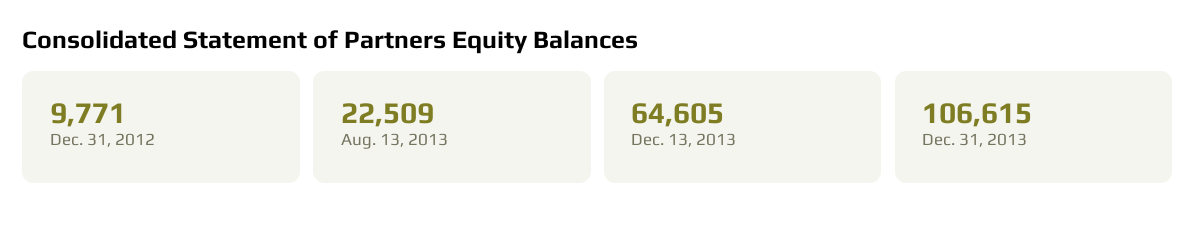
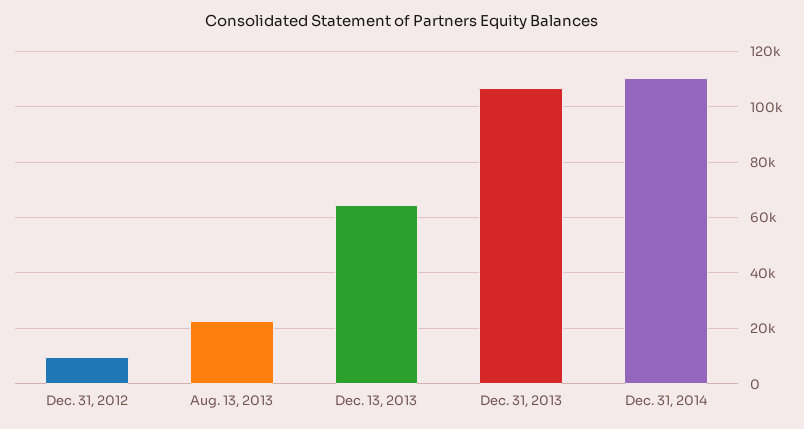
Dec. 31, 2014: none -> 110000

